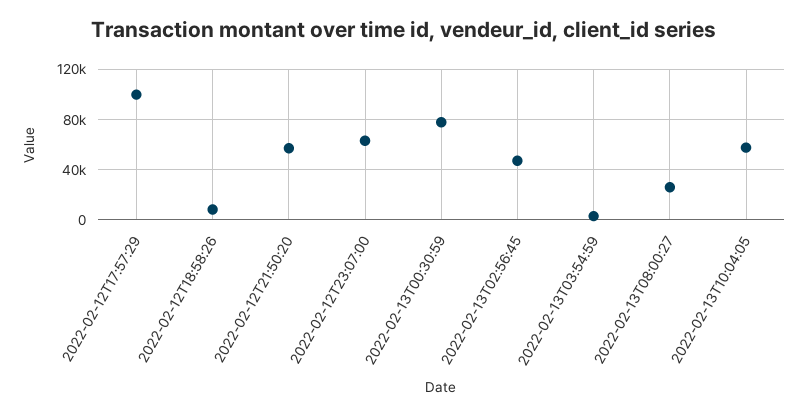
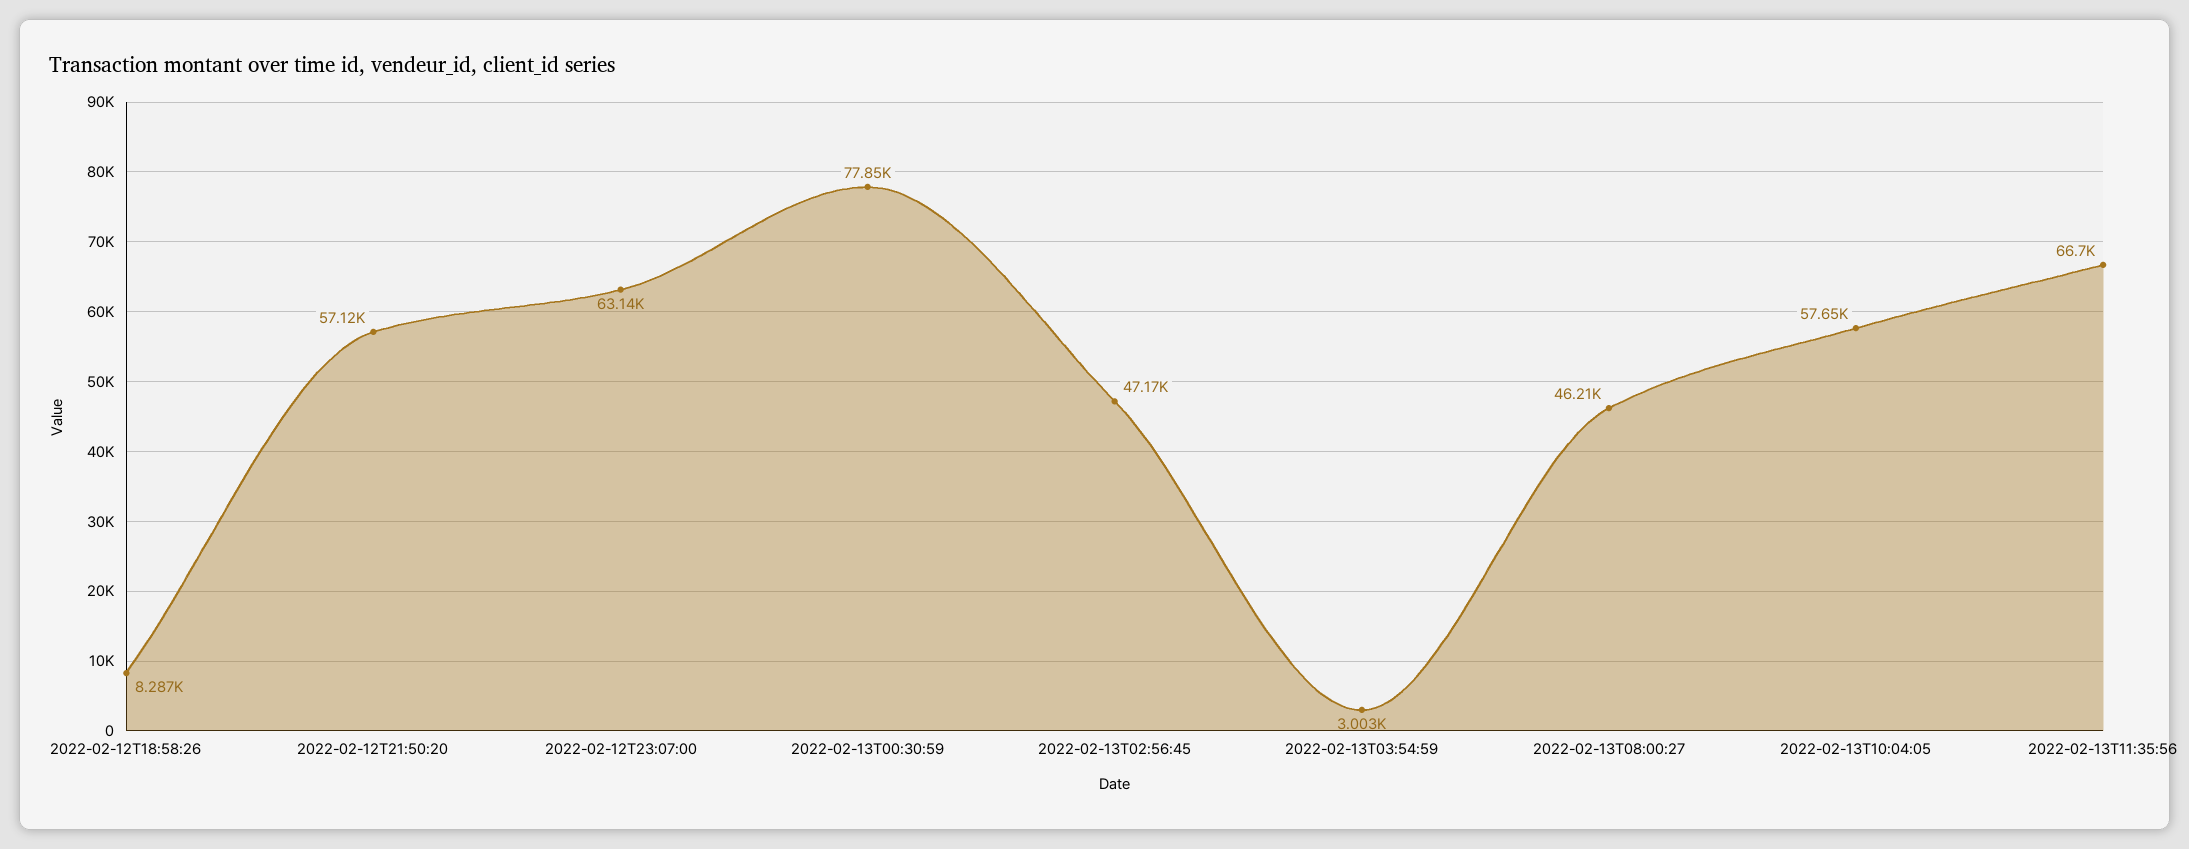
2022-02-12T17:57:29: 100000 -> none
2022-02-13T08:00:27: 25000 -> 46210
2022-02-13T11:35:56: none -> 66700

